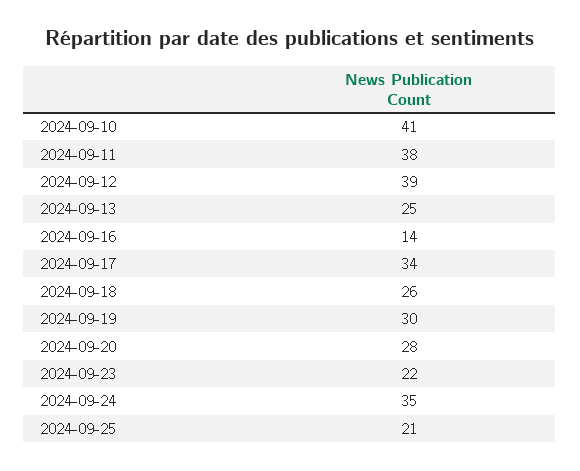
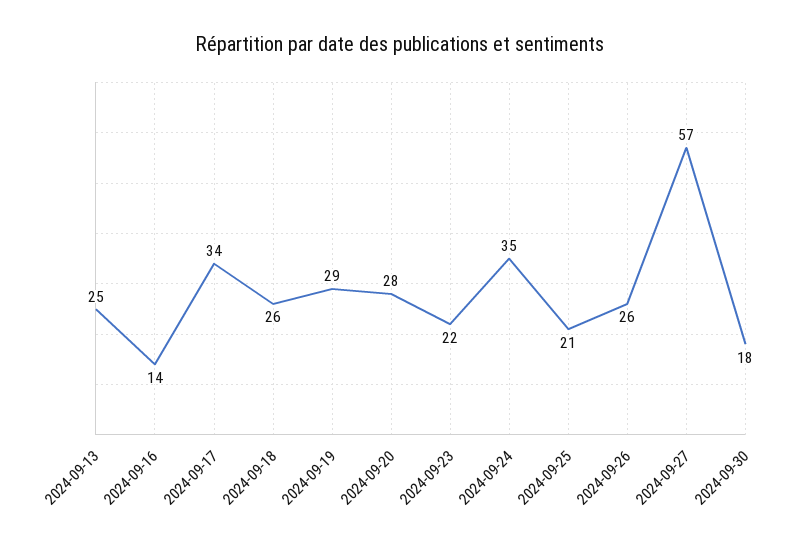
2024-09-10: 41 -> none
2024-09-11: 38 -> none
2024-09-12: 39 -> none
2024-09-19: 30 -> 29
2024-09-26: none -> 26
2024-09-27: none -> 57
2024-09-30: none -> 18

